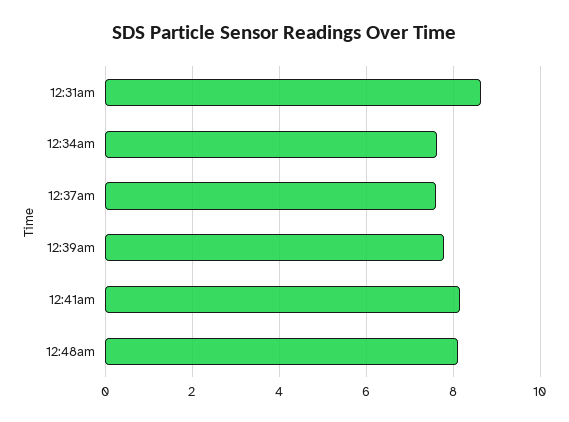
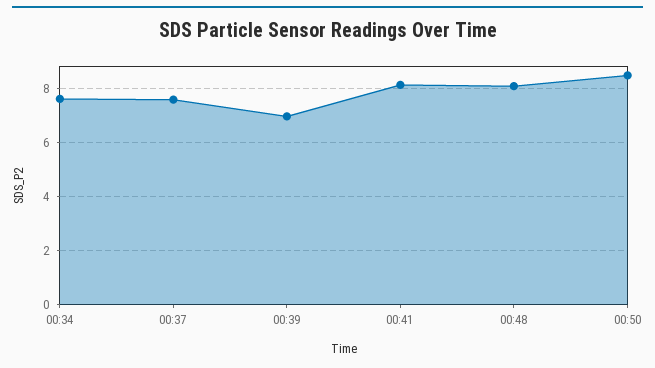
12:31am: 8.6 -> none
12:39am: 7.8 -> 7
00:50: none -> 8.5

